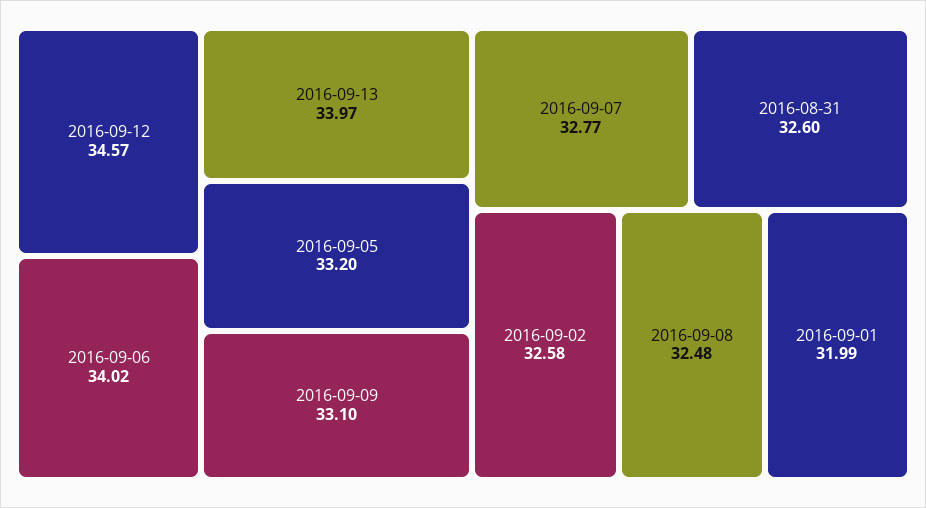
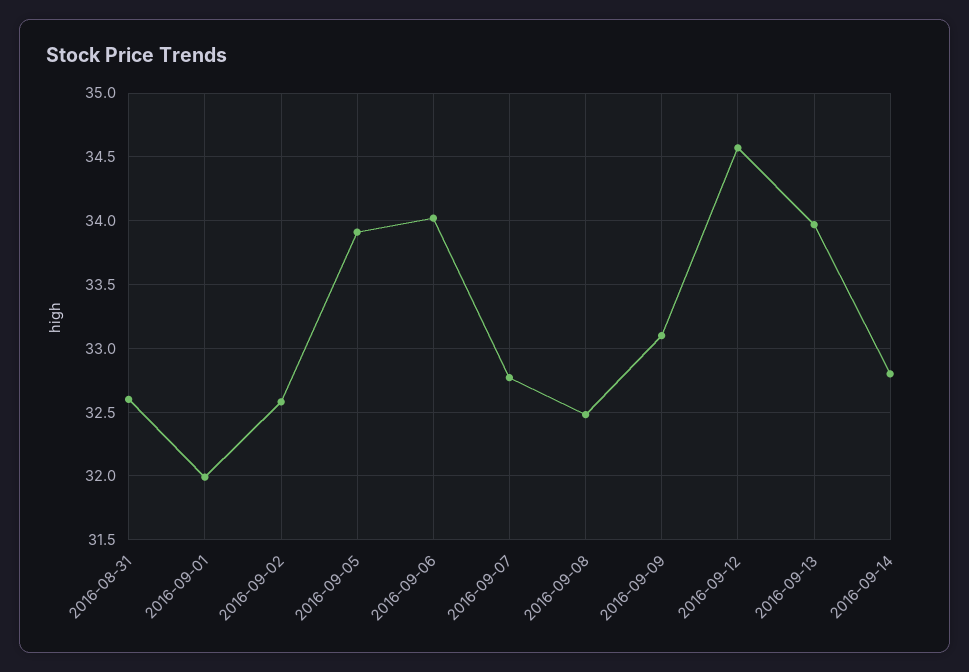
2016-09-05: 33.2 -> 33.9
2016-09-14: none -> 32.8

